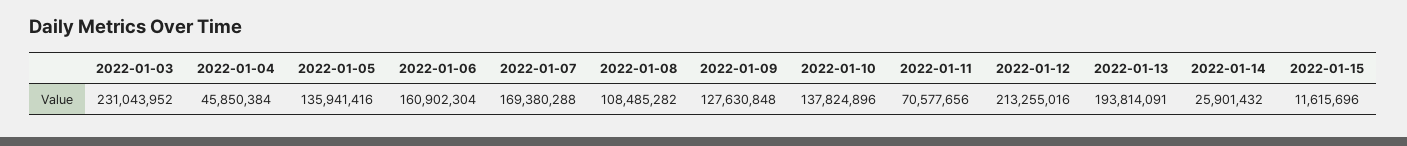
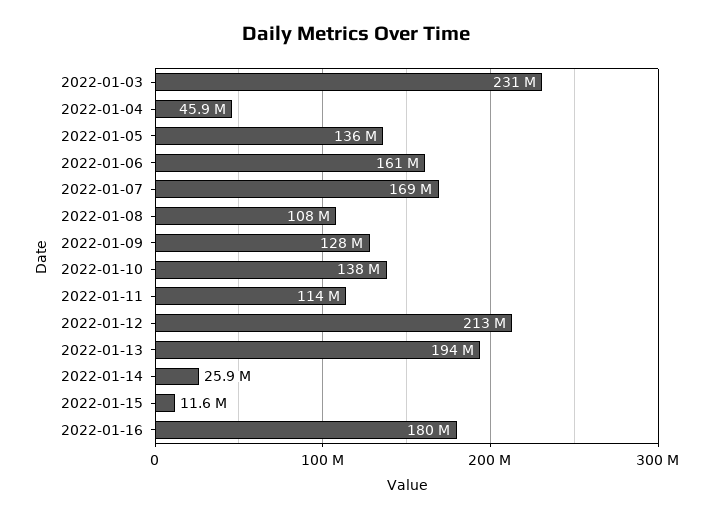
2022-01-11: 70577656 -> 114000000
2022-01-16: none -> 180000000

